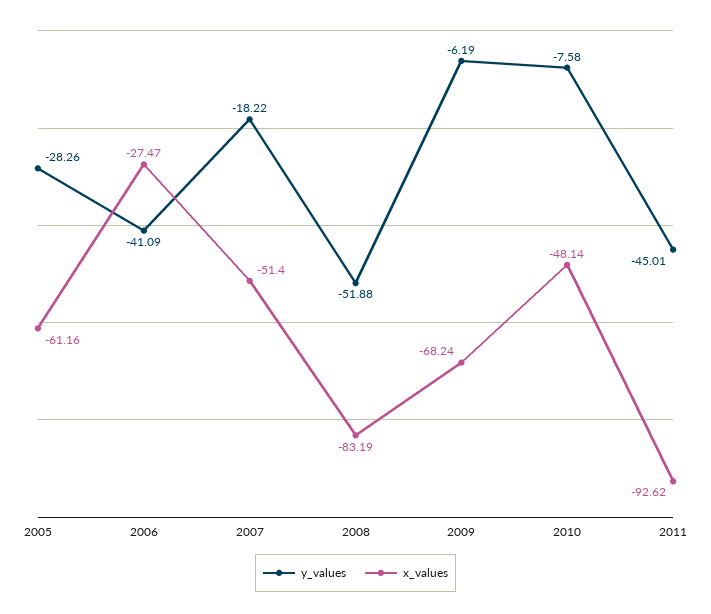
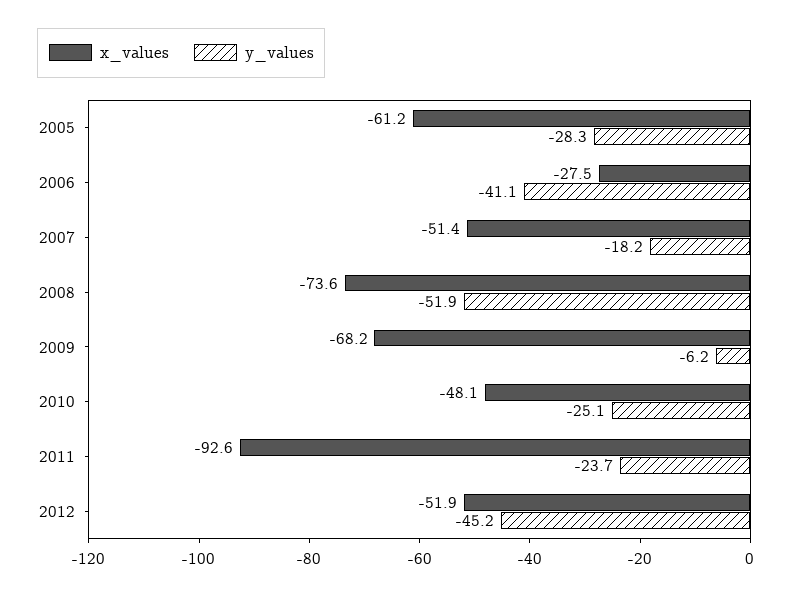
x_values, 2008: -83.19 -> -73.6
y_values, 2010: -7.58 -> -25.1
y_values, 2011: -45.01 -> -23.7
x_values, 2012: none -> -51.9
y_values, 2012: none -> -45.2

